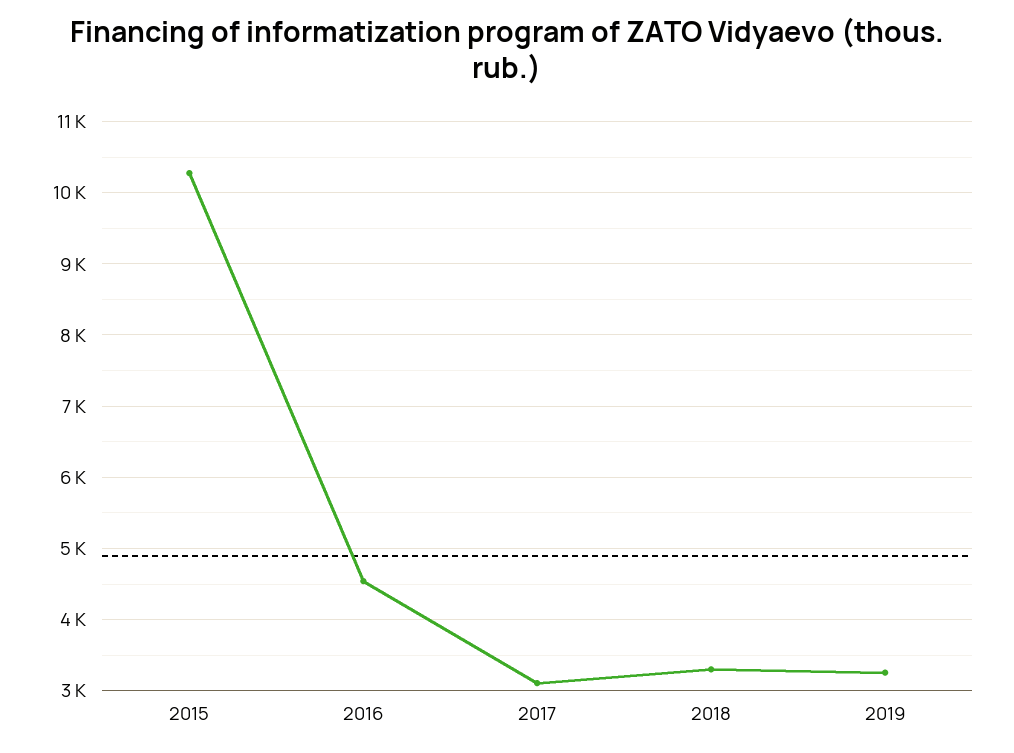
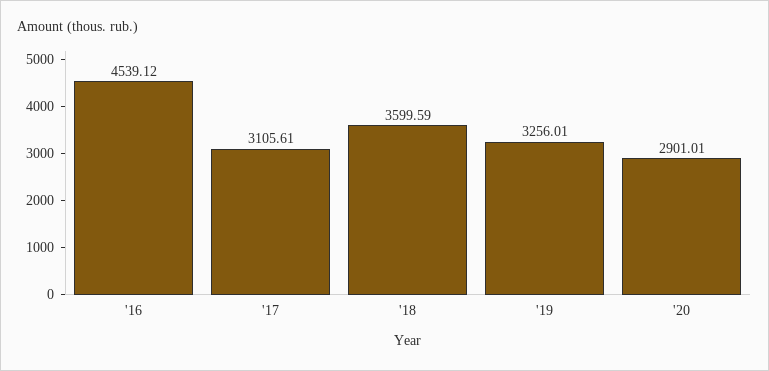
2015: 10300 -> none
2018: 3300 -> 3599.59
'20: none -> 2901.01

